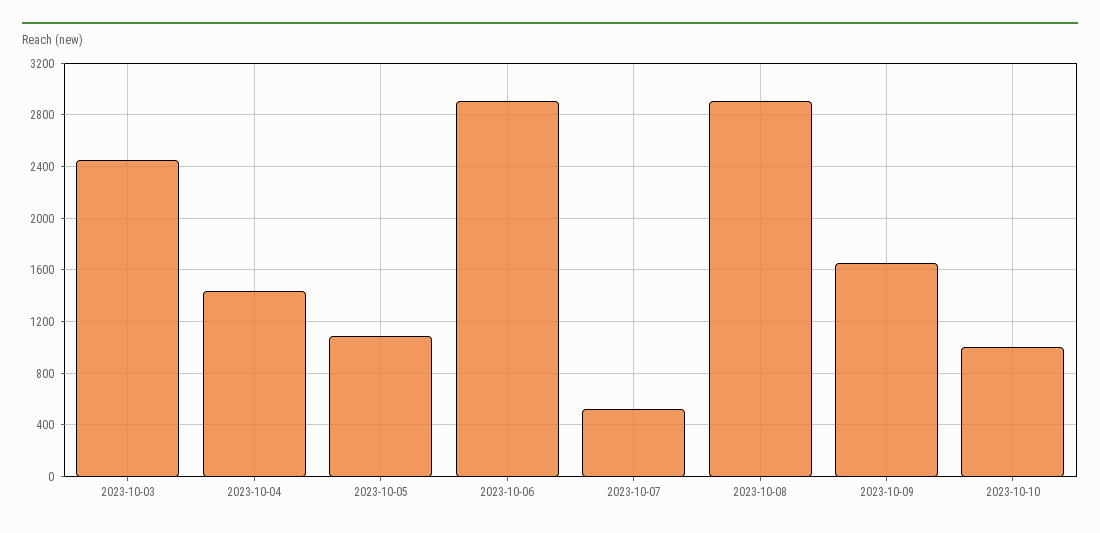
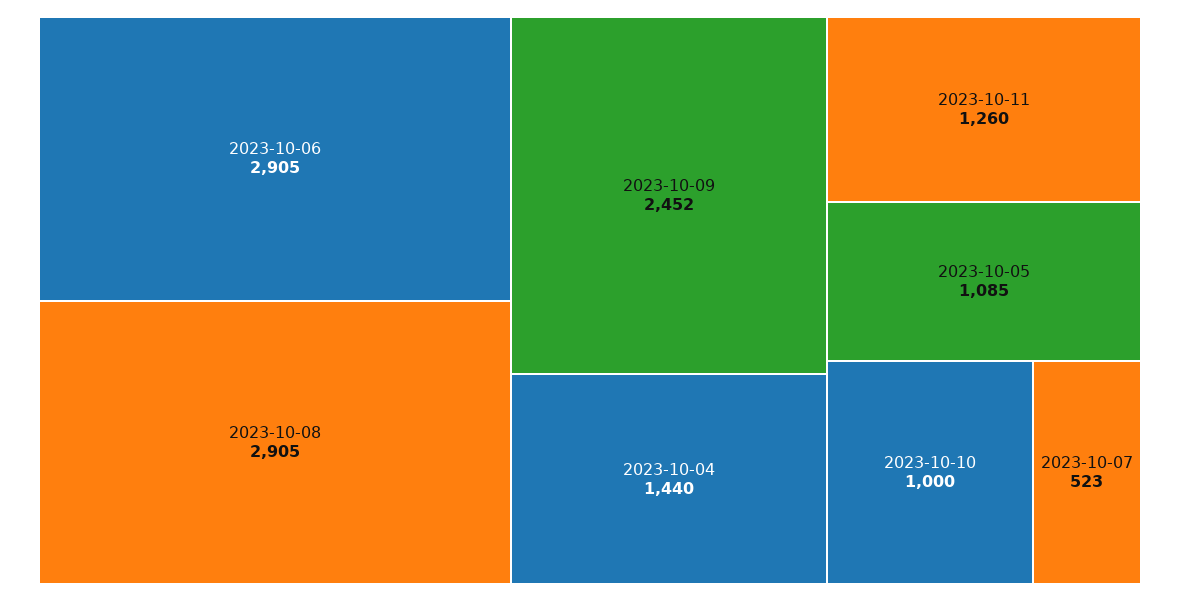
2023-10-03: 2450 -> none
2023-10-09: 1650 -> 2452
2023-10-11: none -> 1260

